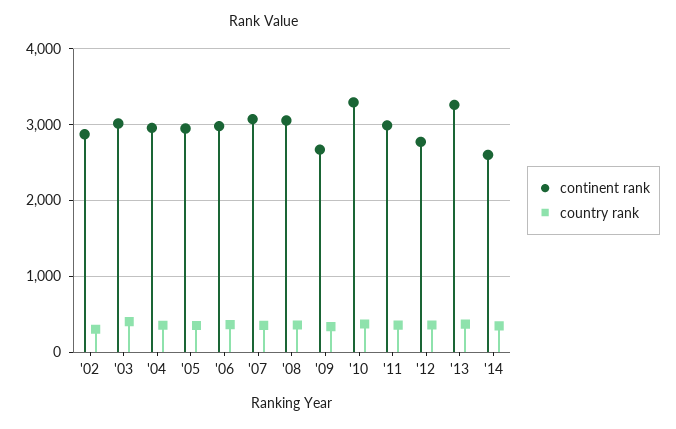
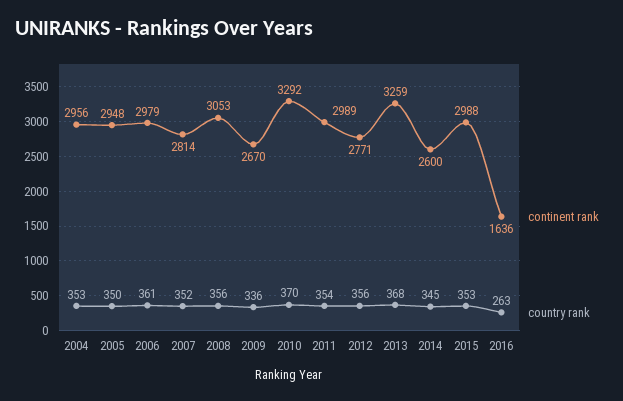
continent rank, '02: 2900 -> none
country rank, '02: 300 -> none
continent rank, '03: 3000 -> none
country rank, '03: 400 -> none
continent rank, '07: 3100 -> 2814
continent rank, 2015: none -> 2988
country rank, 2015: none -> 353
continent rank, 2016: none -> 1636
country rank, 2016: none -> 263

